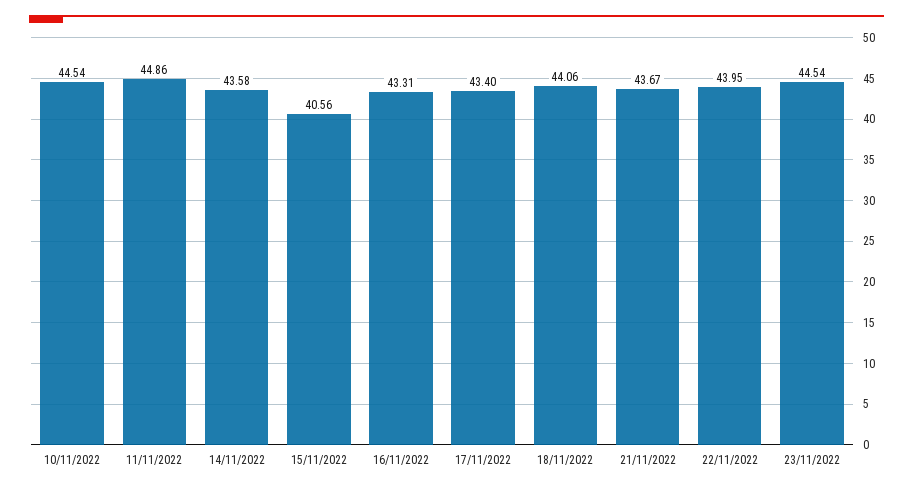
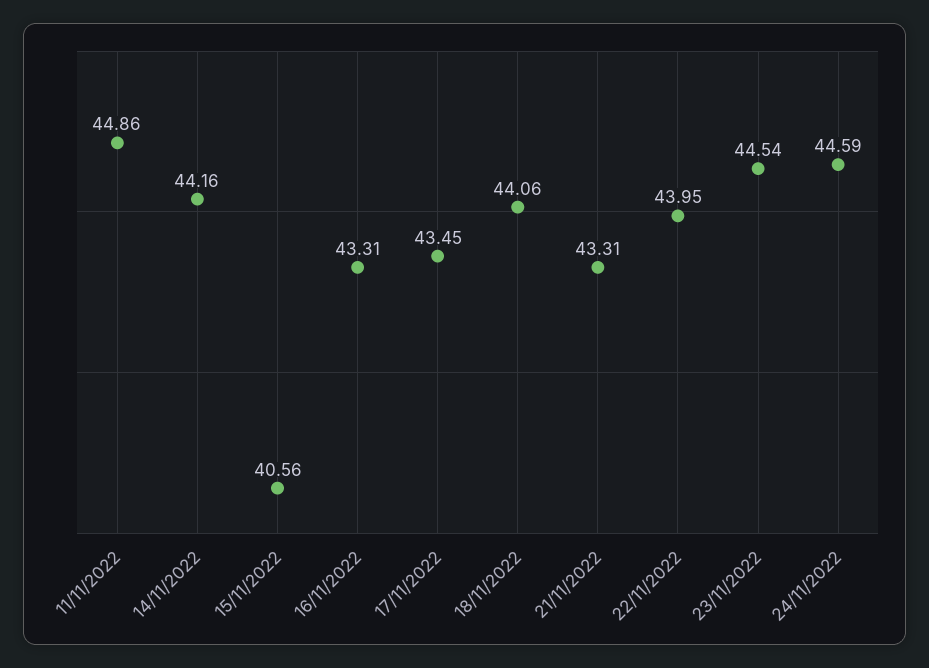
10/11/2022: 44.54 -> none
14/11/2022: 43.58 -> 44.16
17/11/2022: 43.4 -> 43.45
21/11/2022: 43.67 -> 43.31
24/11/2022: none -> 44.59

